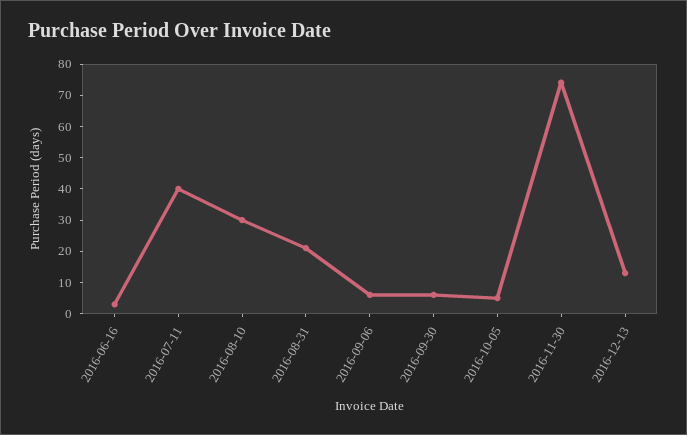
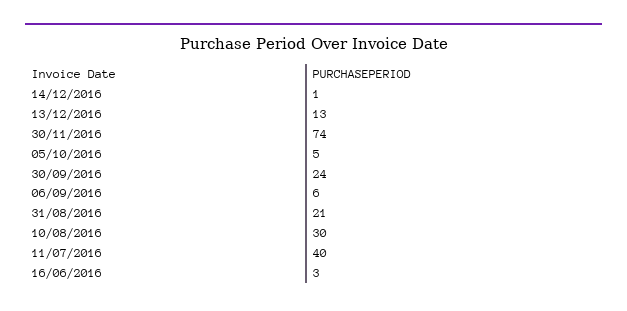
2016-09-30: 5 -> 24
14/12/2016: none -> 1

